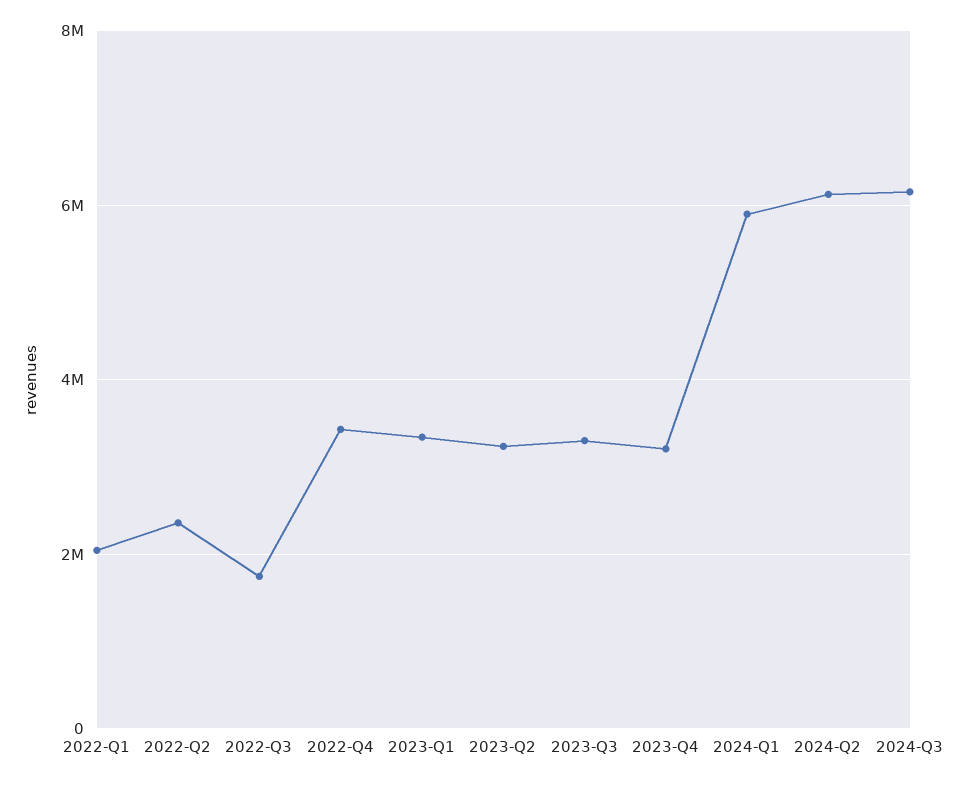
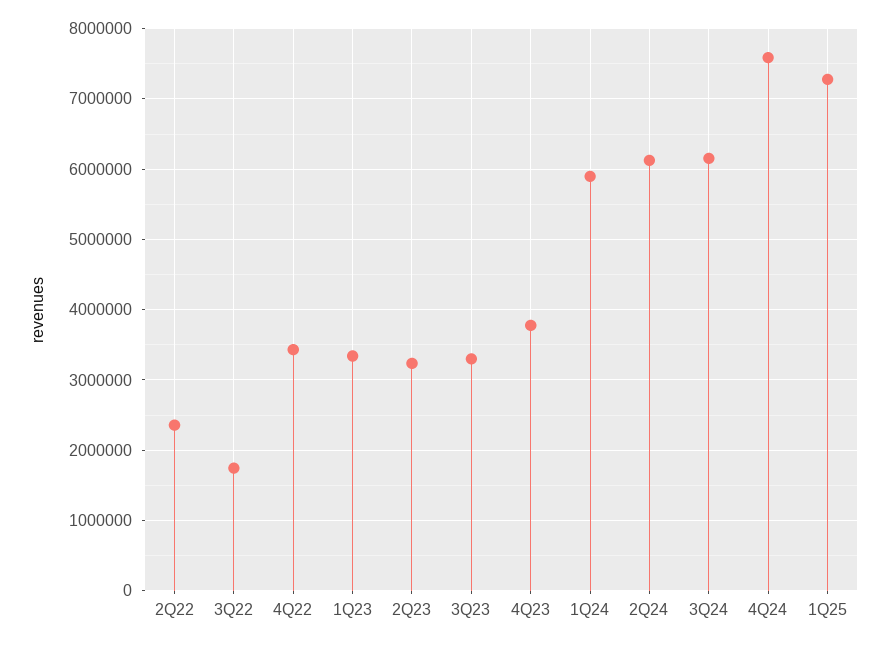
2022-Q1: 2000000 -> none
2023-Q4: 3200000 -> 3800000
4Q24: none -> 7600000
1Q25: none -> 7300000

